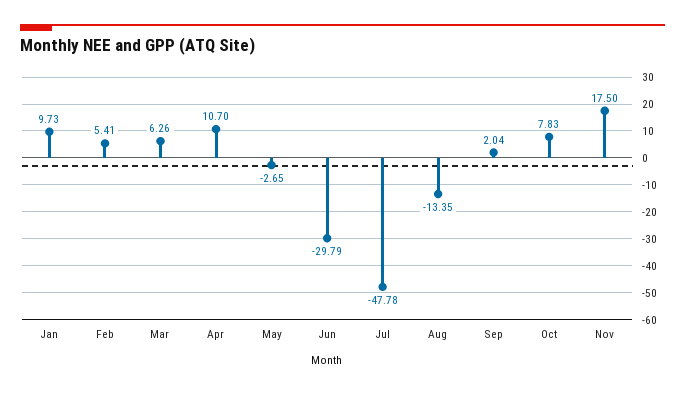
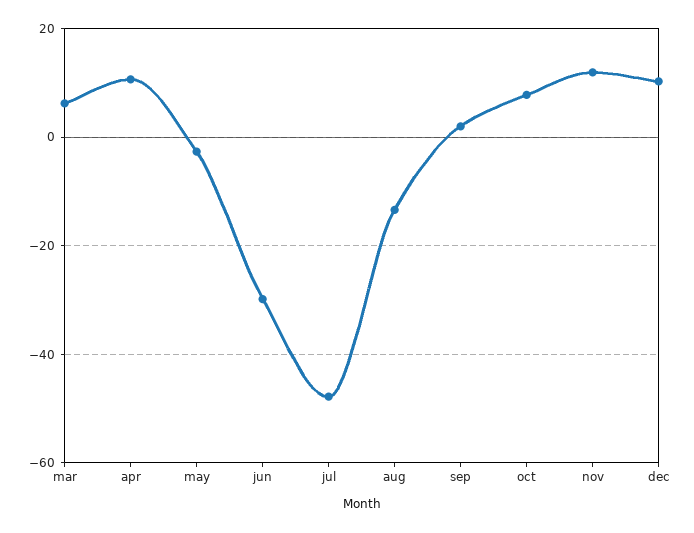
Jan: 9.73 -> none
Feb: 5.41 -> none
Nov: 17.5 -> 12
dec: none -> 10

